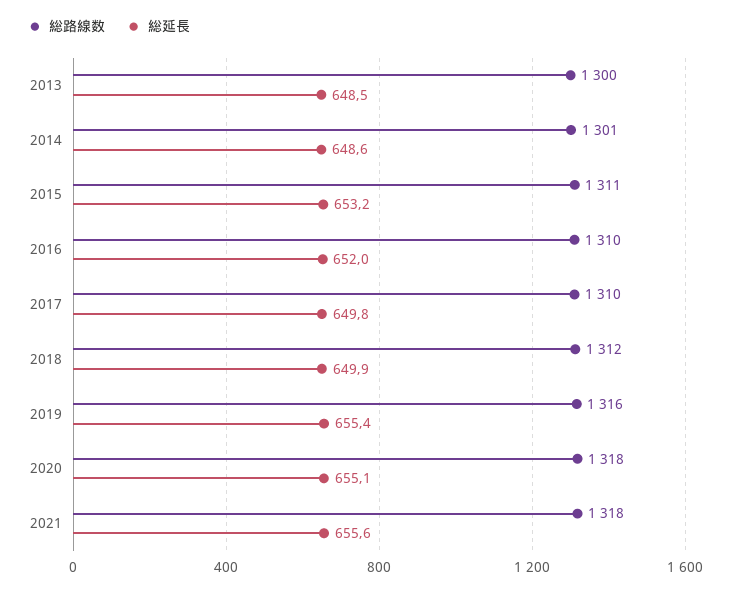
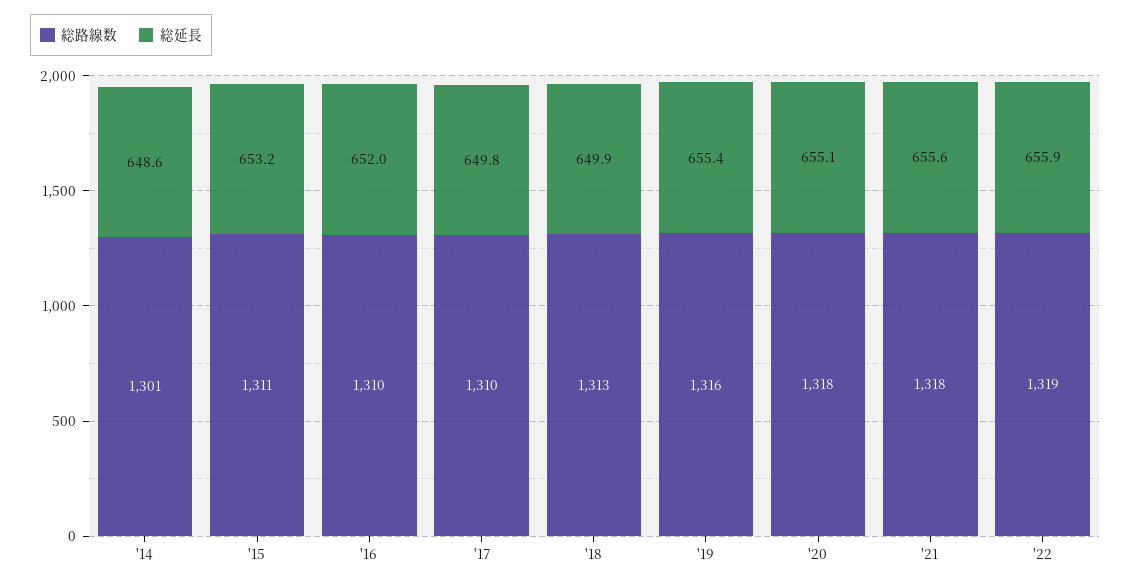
総路線数, 2013: 1300 -> none
総延長, 2013: 648.5 -> none
総路線数, 2018: 1312 -> 1313
総路線数, '22: none -> 1319
総延長, '22: none -> 655.9

